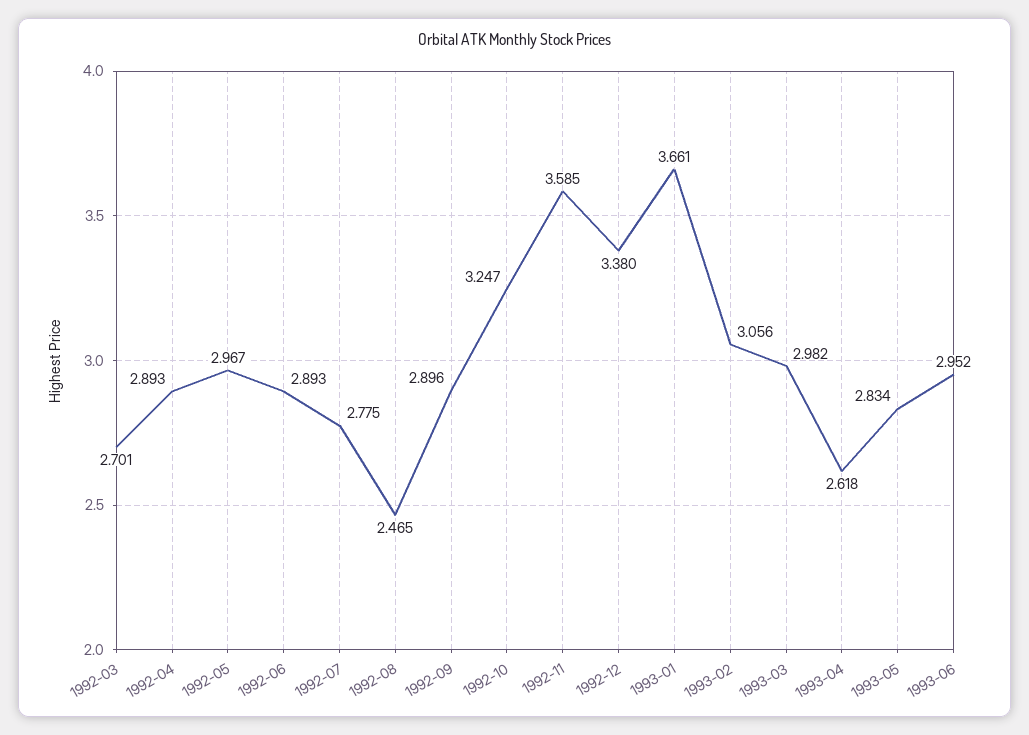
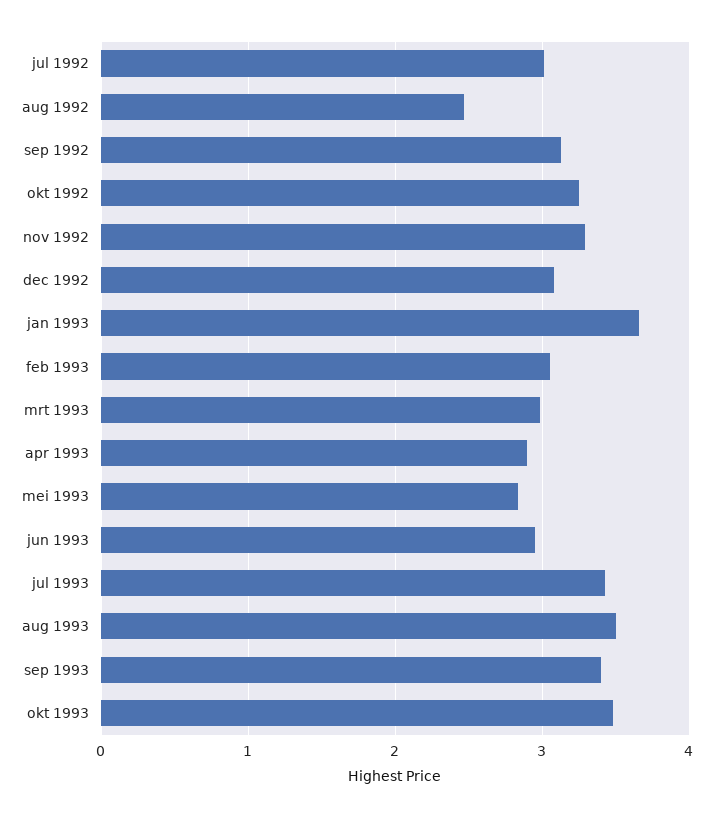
1992-03: 2.701 -> none
1992-04: 2.893 -> none
1992-05: 2.967 -> none
1992-06: 2.893 -> none
1992-07: 2.775 -> 3
1992-09: 2.896 -> 3.1
1992-11: 3.585 -> 3.3
1992-12: 3.38 -> 3.1
1993-04: 2.618 -> 2.9
jul 1993: none -> 3.4
aug 1993: none -> 3.5
sep 1993: none -> 3.4
okt 1993: none -> 3.5

